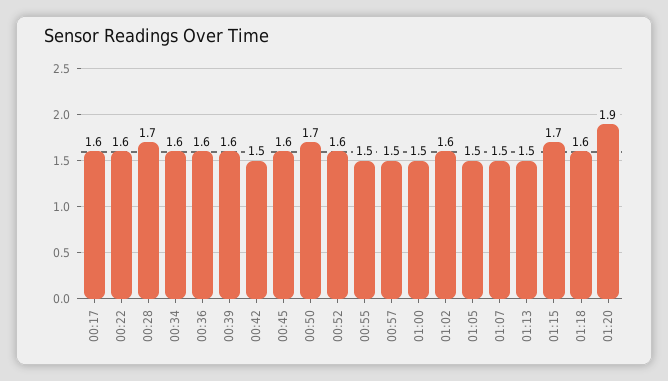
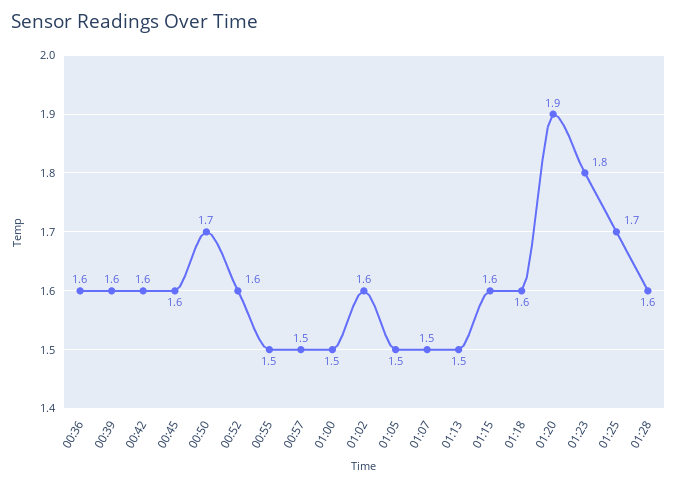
00:17: 1.6 -> none
00:22: 1.6 -> none
00:28: 1.7 -> none
00:34: 1.6 -> none
00:42: 1.5 -> 1.6
01:15: 1.7 -> 1.6
01:23: none -> 1.8
01:25: none -> 1.7
01:28: none -> 1.6

